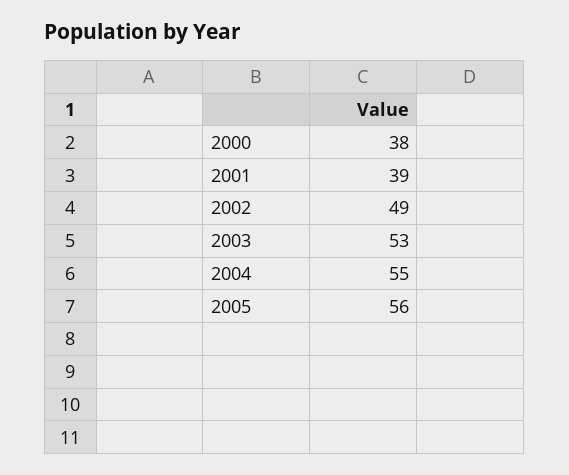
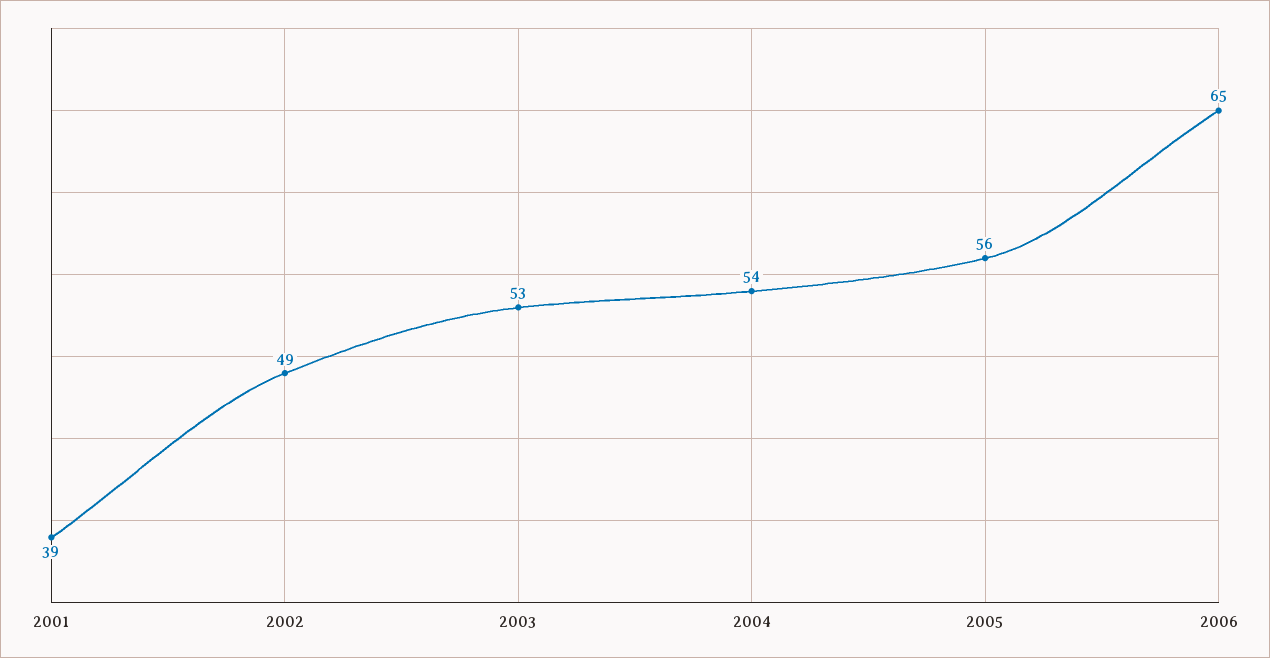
2000: 38 -> none
2004: 55 -> 54
2006: none -> 65

